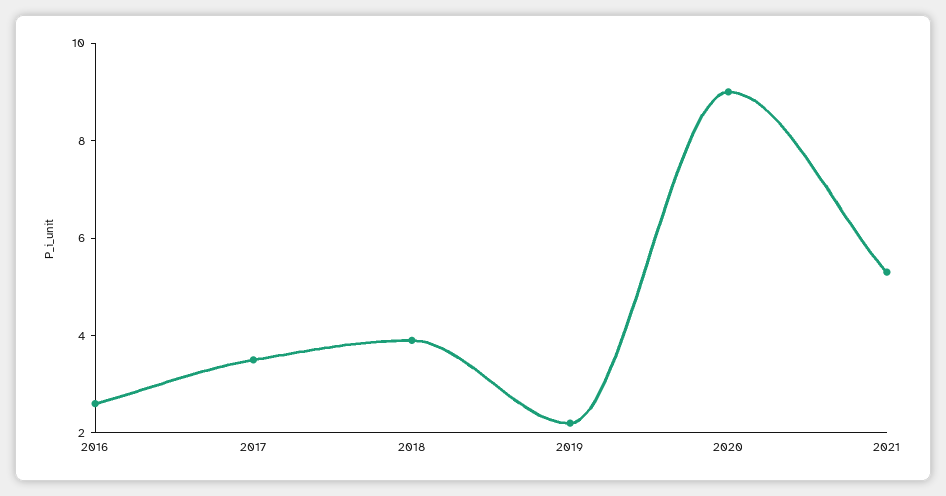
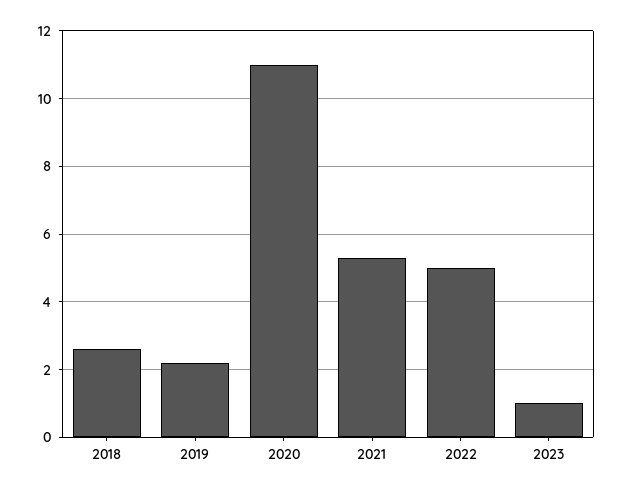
2016: 2.5 -> none
2017: 3.5 -> none
2018: 4 -> 2.5
2020: 9 -> 11
2022: none -> 5
2023: none -> 1

